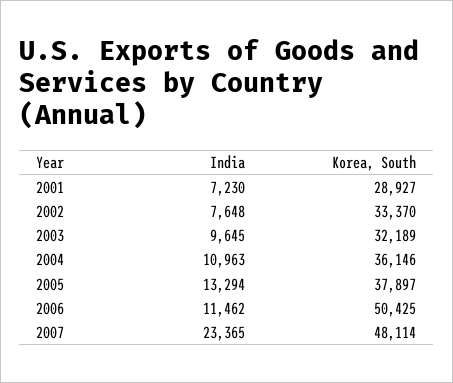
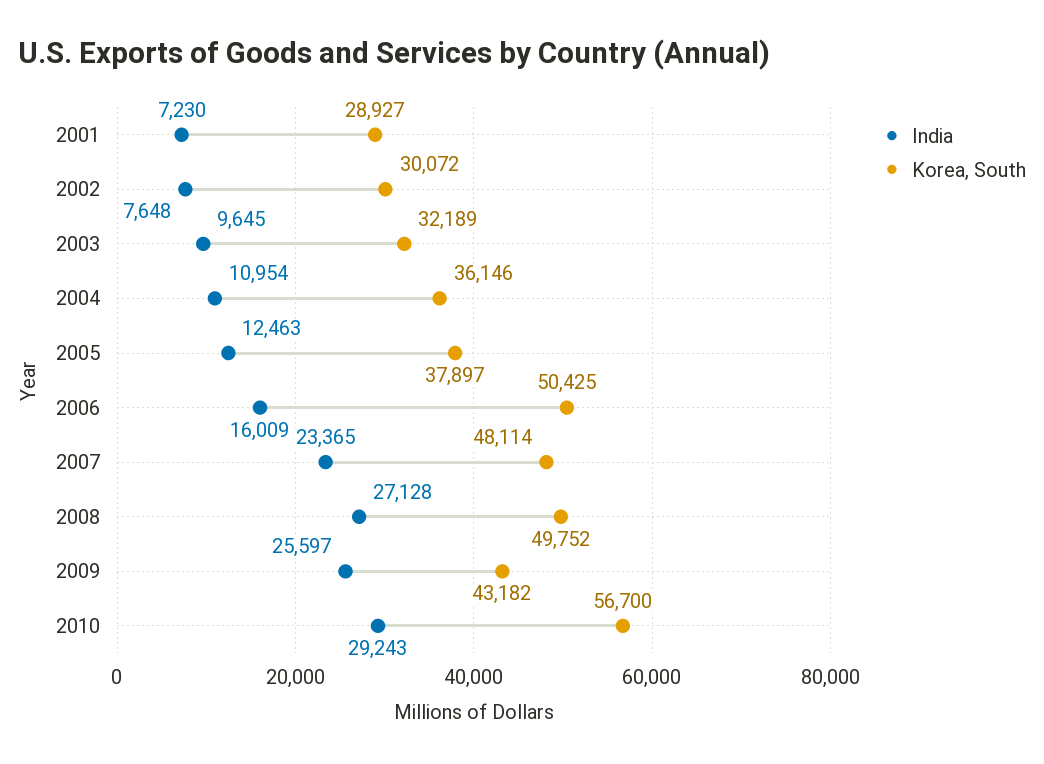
Korea, South, 2002: 33370 -> 30072
India, 2004: 10963 -> 10954
India, 2005: 13294 -> 12463
India, 2006: 11462 -> 16009
India, 2008: none -> 27128
Korea, South, 2008: none -> 49752
India, 2009: none -> 25597
Korea, South, 2009: none -> 43182
India, 2010: none -> 29243
Korea, South, 2010: none -> 56700

